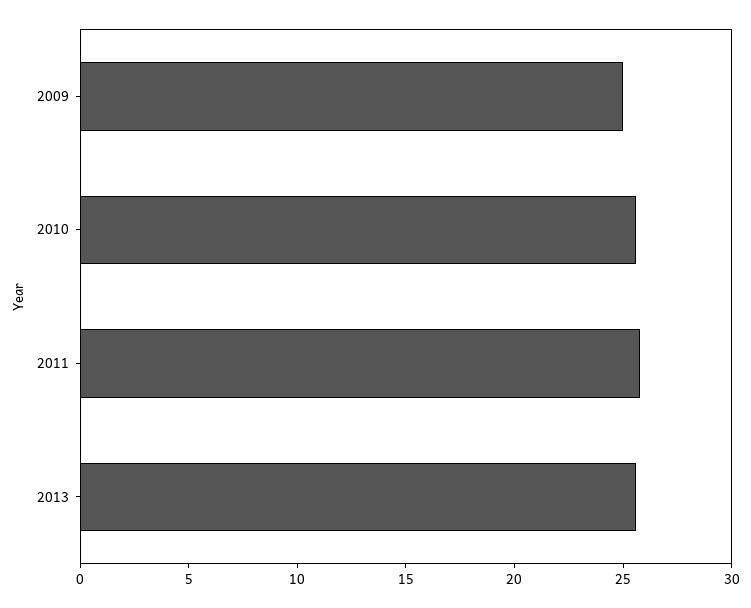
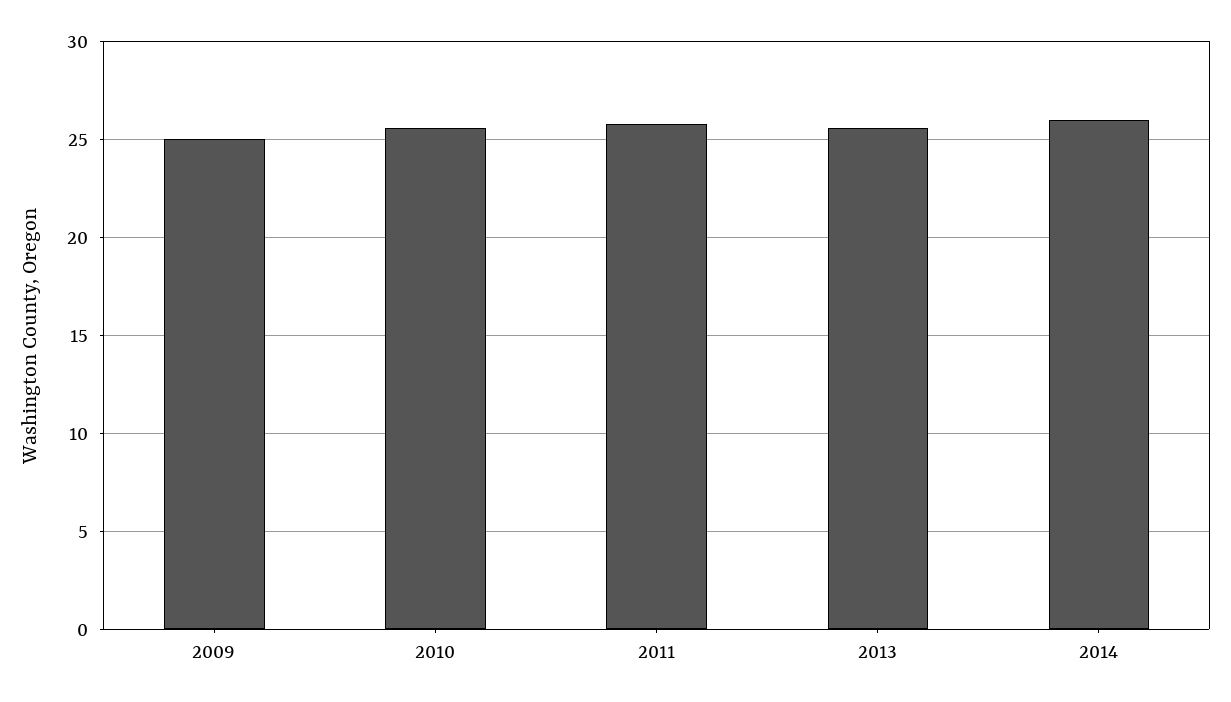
2014: none -> 26

